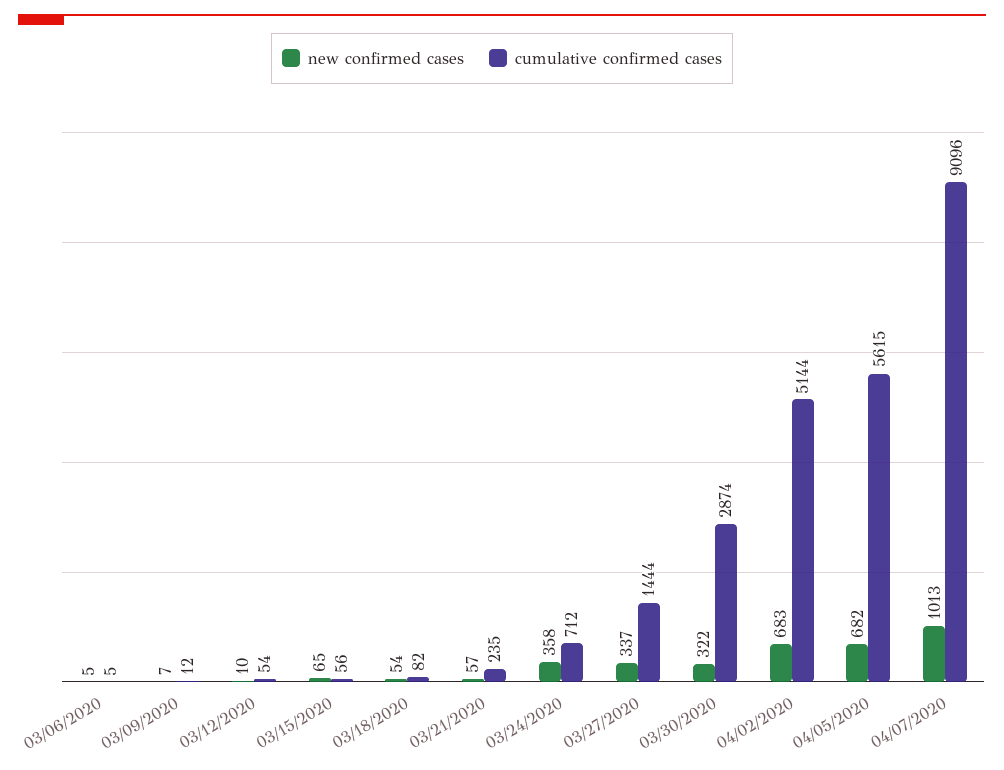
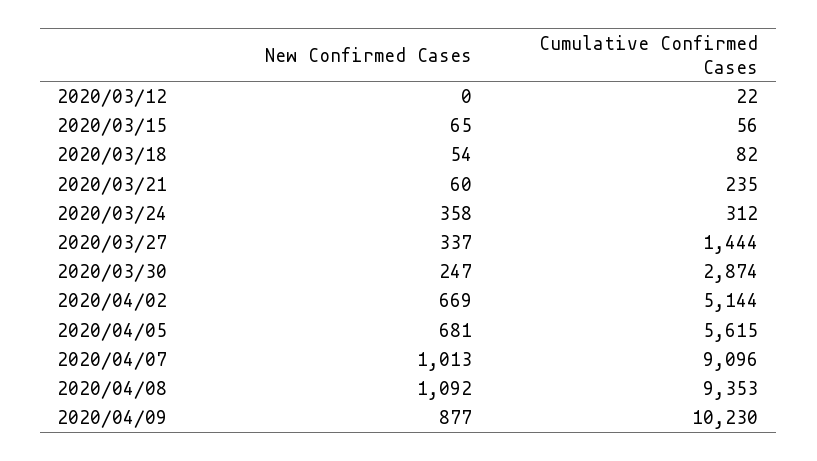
new confirmed cases, 03/06/2020: 5 -> none
cumulative confirmed cases, 03/06/2020: 5 -> none
new confirmed cases, 03/09/2020: 7 -> none
cumulative confirmed cases, 03/09/2020: 12 -> none
new confirmed cases, 03/12/2020: 10 -> 0
cumulative confirmed cases, 03/12/2020: 54 -> 22
new confirmed cases, 03/21/2020: 57 -> 60
cumulative confirmed cases, 03/24/2020: 712 -> 312
new confirmed cases, 03/30/2020: 322 -> 247
new confirmed cases, 04/02/2020: 683 -> 669
new confirmed cases, 04/05/2020: 682 -> 681
new confirmed cases, 2020/04/08: none -> 1092
cumulative confirmed cases, 2020/04/08: none -> 9353
new confirmed cases, 2020/04/09: none -> 877
cumulative confirmed cases, 2020/04/09: none -> 10230

